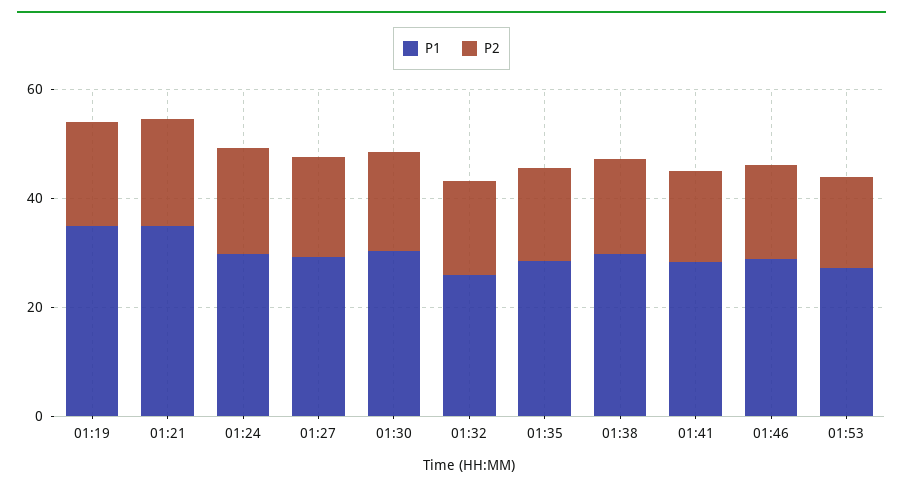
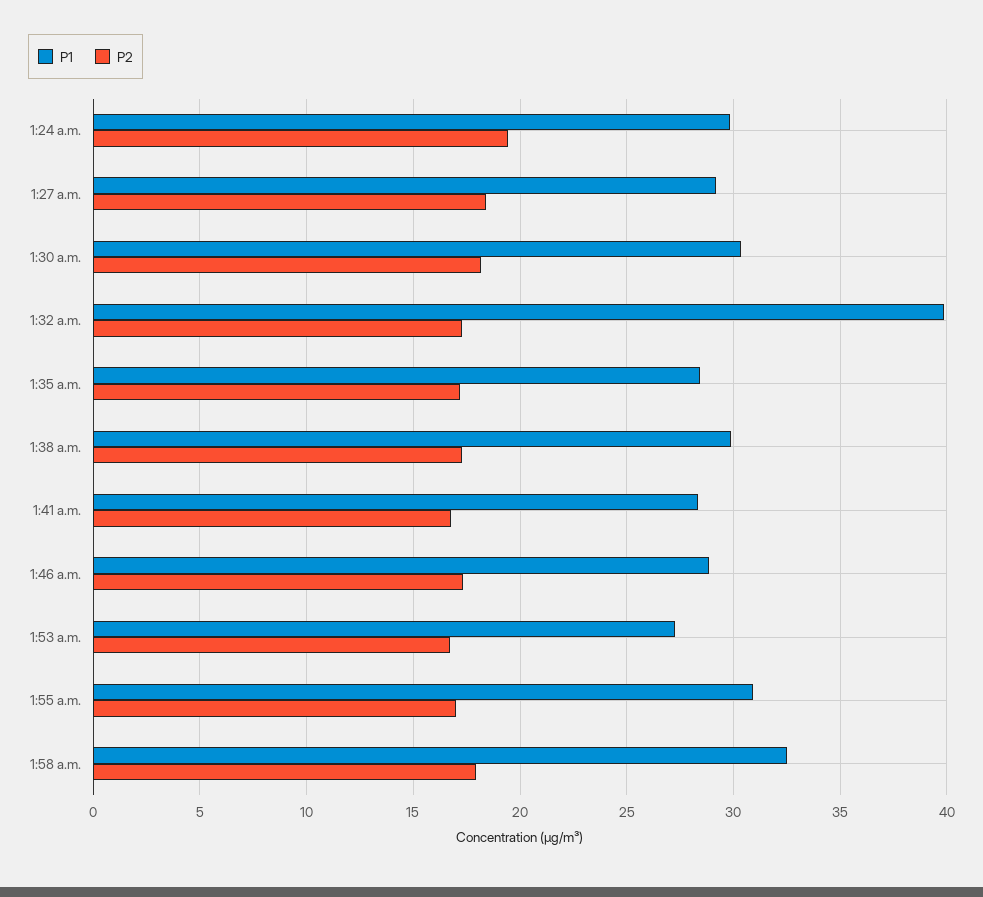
P1, 01:19: 35 -> none
P2, 01:19: 20 -> none
P1, 01:21: 35 -> none
P2, 01:21: 20 -> none
P1, 01:32: 25 -> 40
P1, 1:55 a.m.: none -> 31
P2, 1:55 a.m.: none -> 17
P1, 1:58 a.m.: none -> 32.5
P2, 1:58 a.m.: none -> 18

